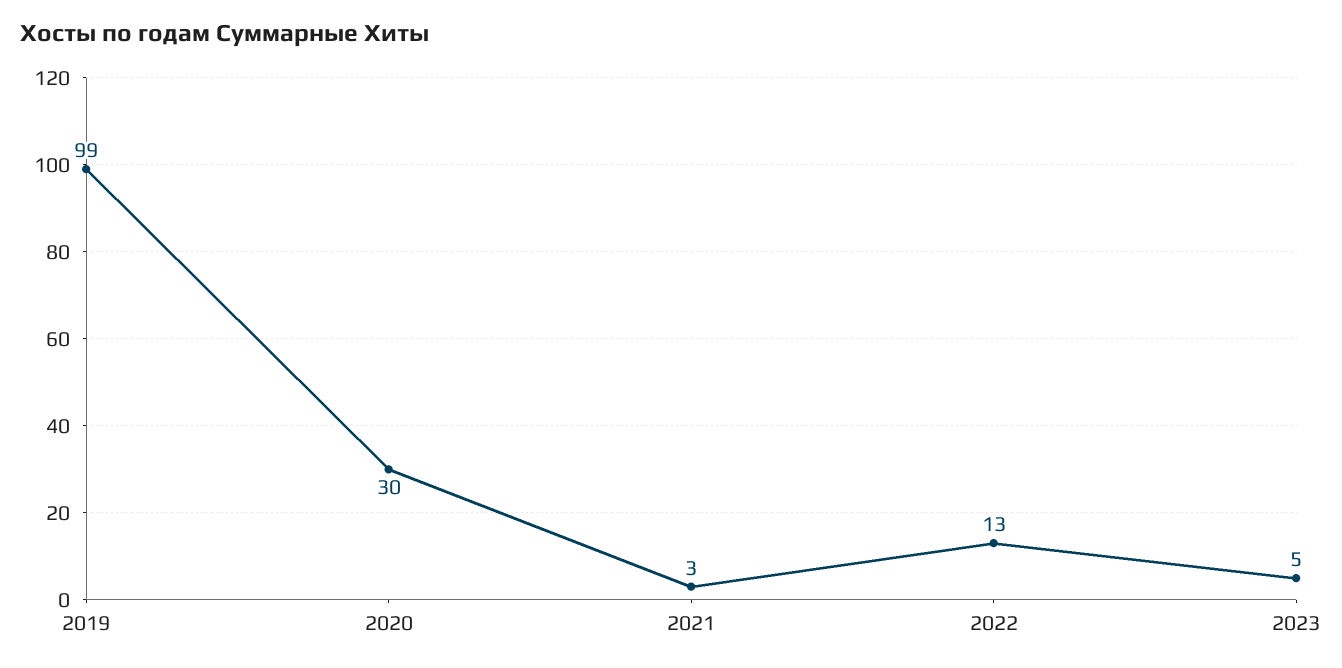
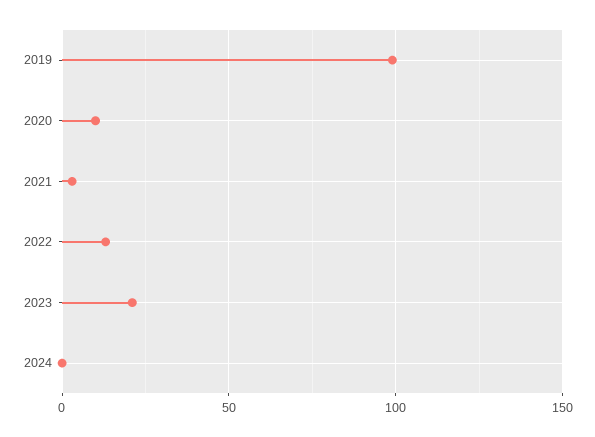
2020: 30 -> 10
2023: 5 -> 20
2024: none -> 0

